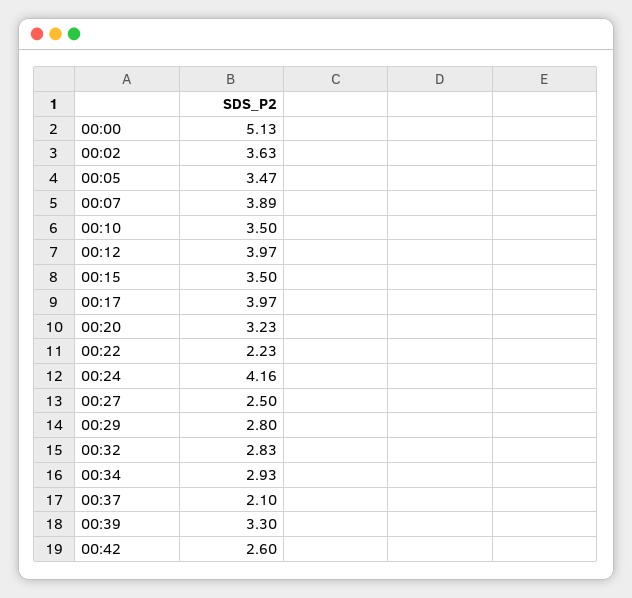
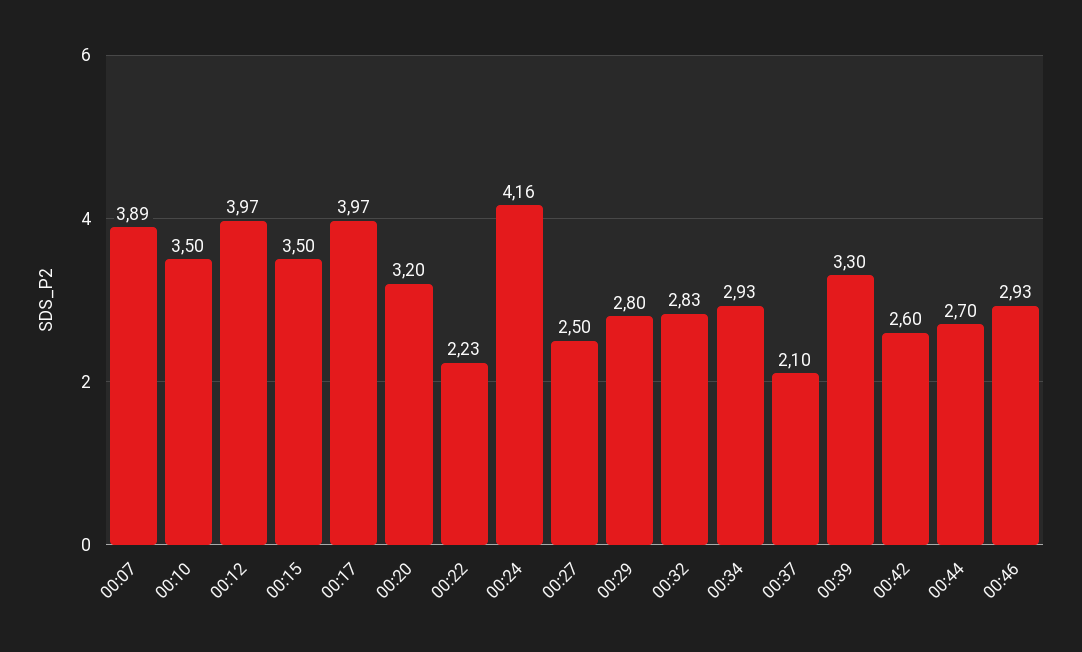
00:00: 5.13 -> none
00:02: 3.63 -> none
00:05: 3.47 -> none
00:20: 3.23 -> 3.2
00:44: none -> 2.7
00:46: none -> 2.93

